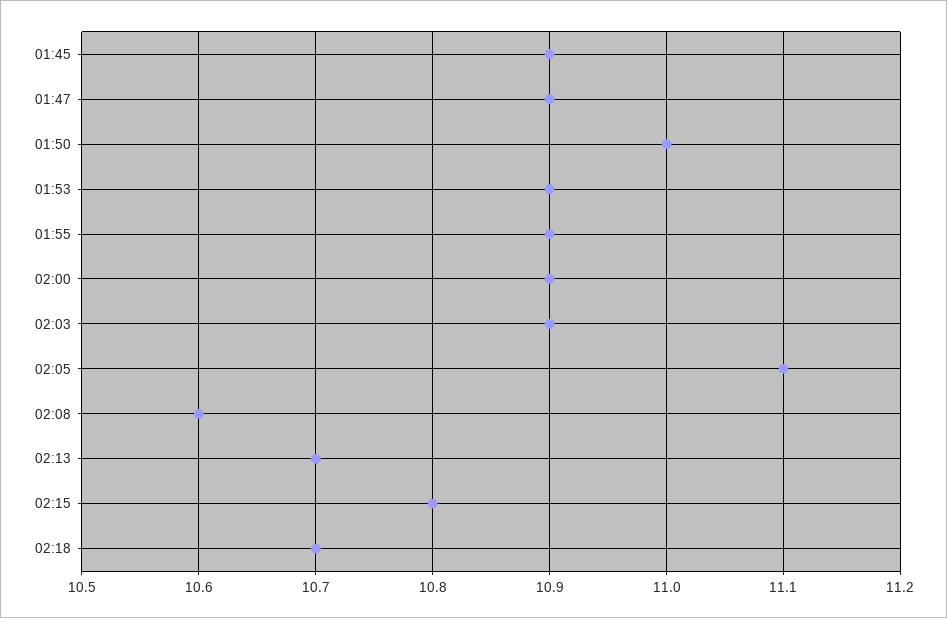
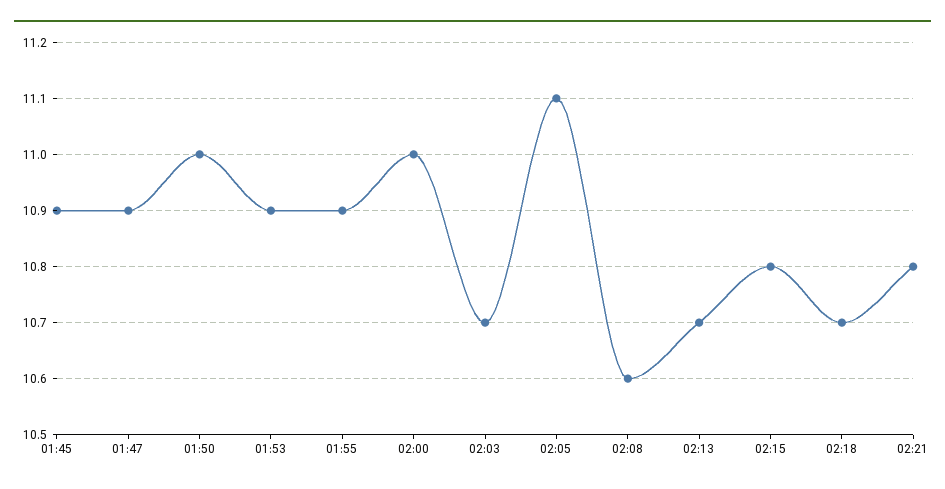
02:00: 10.9 -> 11
02:03: 10.9 -> 10.7
02:21: none -> 10.8

